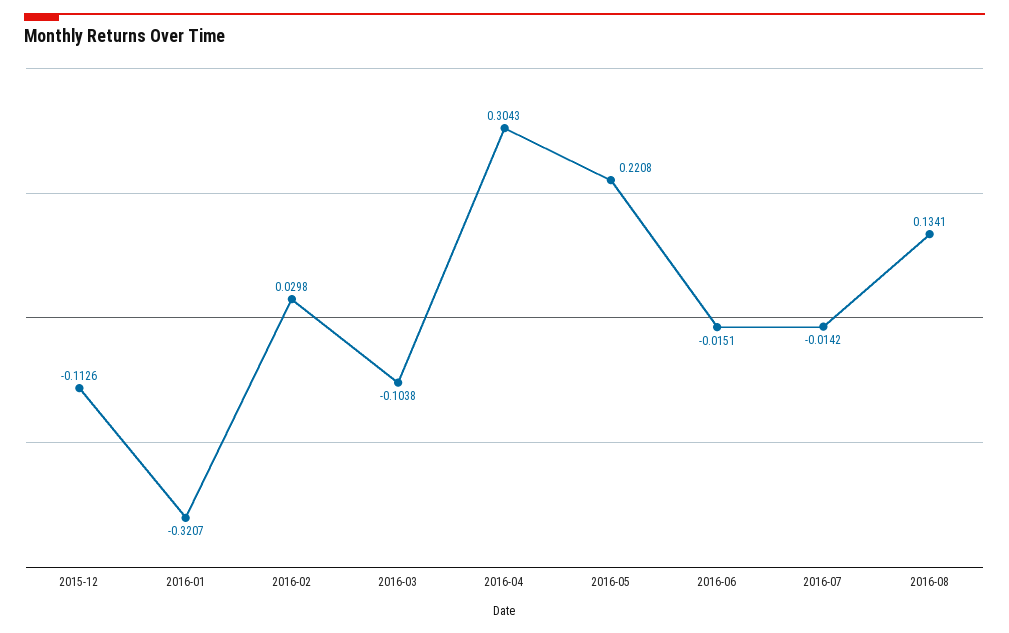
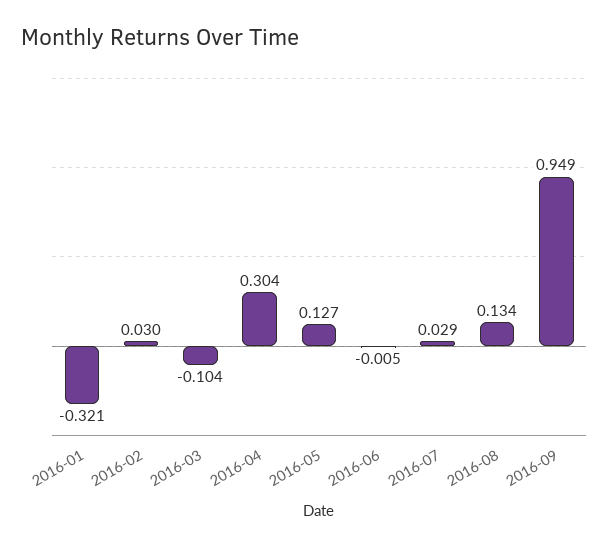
2015-12: -0.1126 -> none
2016-05: 0.2208 -> 0.127
2016-06: -0.0151 -> -0.005
2016-07: -0.0142 -> 0.029
2016-09: none -> 0.949

